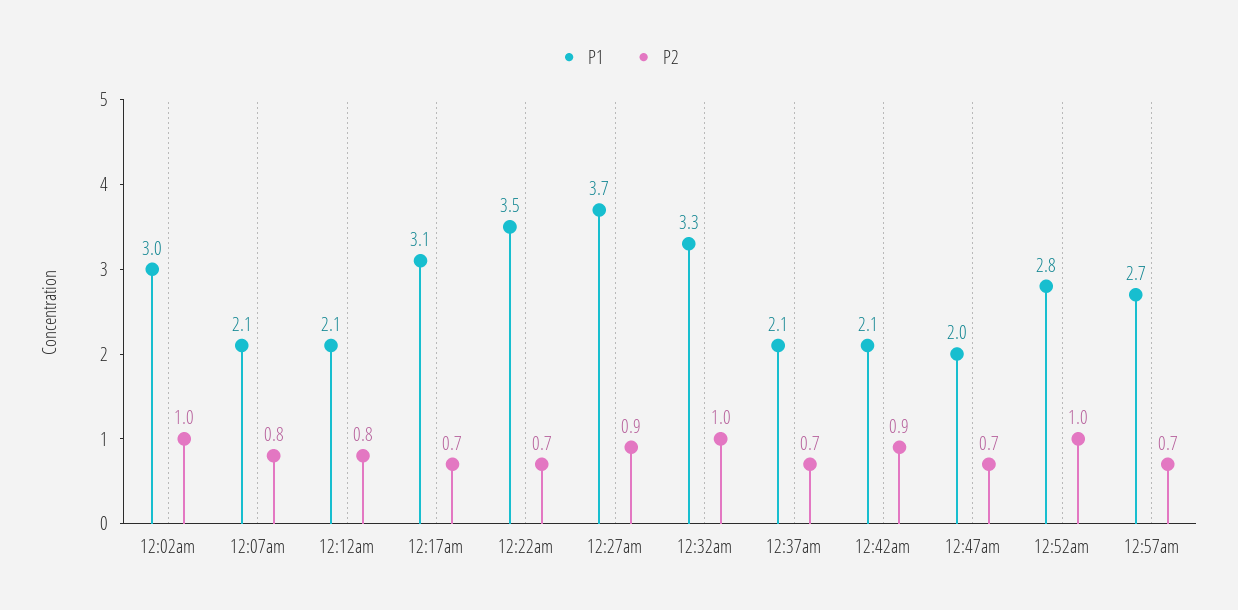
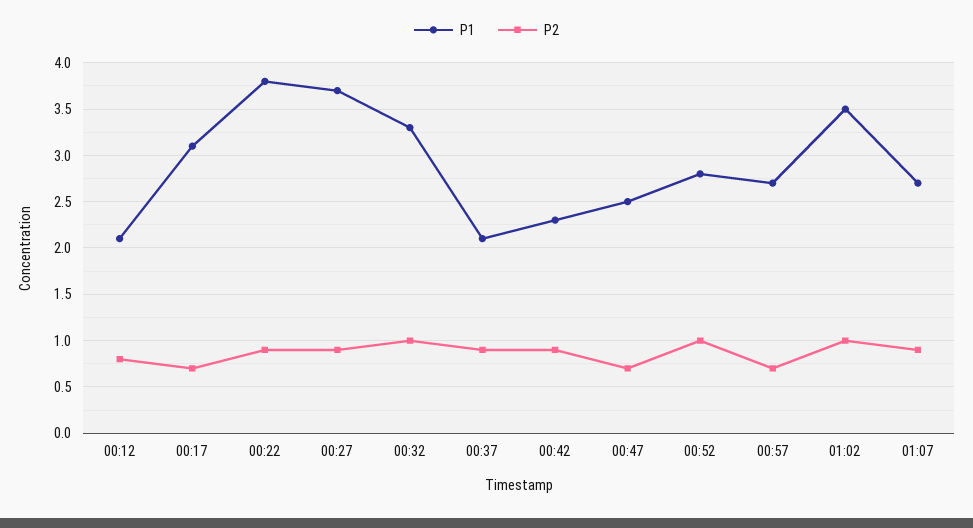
P1, 12:02am: 3 -> none
P2, 12:02am: 1 -> none
P1, 12:07am: 2.1 -> none
P2, 12:07am: 0.8 -> none
P1, 12:22am: 3.5 -> 3.8
P2, 12:22am: 0.7 -> 0.9
P2, 12:37am: 0.7 -> 0.9
P1, 12:42am: 2.1 -> 2.3
P1, 12:47am: 2 -> 2.5
P1, 01:02: none -> 3.5
P2, 01:02: none -> 1
P1, 01:07: none -> 2.7
P2, 01:07: none -> 0.9

